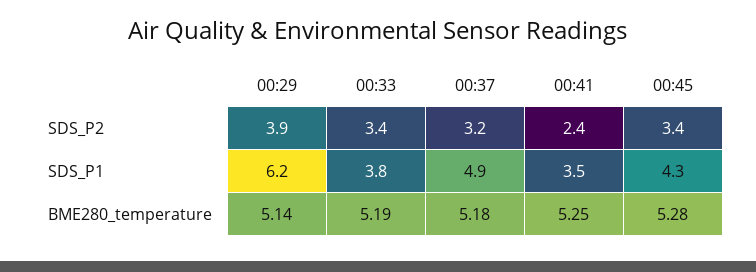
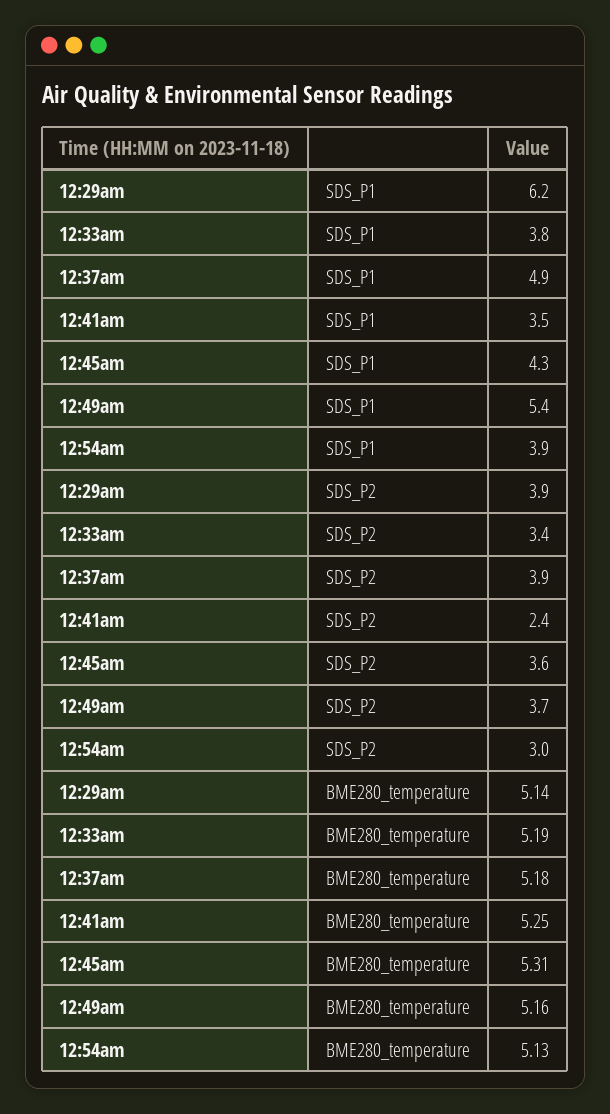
00:37, SDS_P2: 3.2 -> 3.9
00:45, SDS_P2: 3.4 -> 3.6
00:45, BME280_temperature: 5.28 -> 5.31
12:49am, SDS_P1: none -> 5.4
12:54am, SDS_P1: none -> 3.9
12:49am, SDS_P2: none -> 3.7
12:54am, SDS_P2: none -> 3
12:49am, BME280_temperature: none -> 5.16
12:54am, BME280_temperature: none -> 5.13

